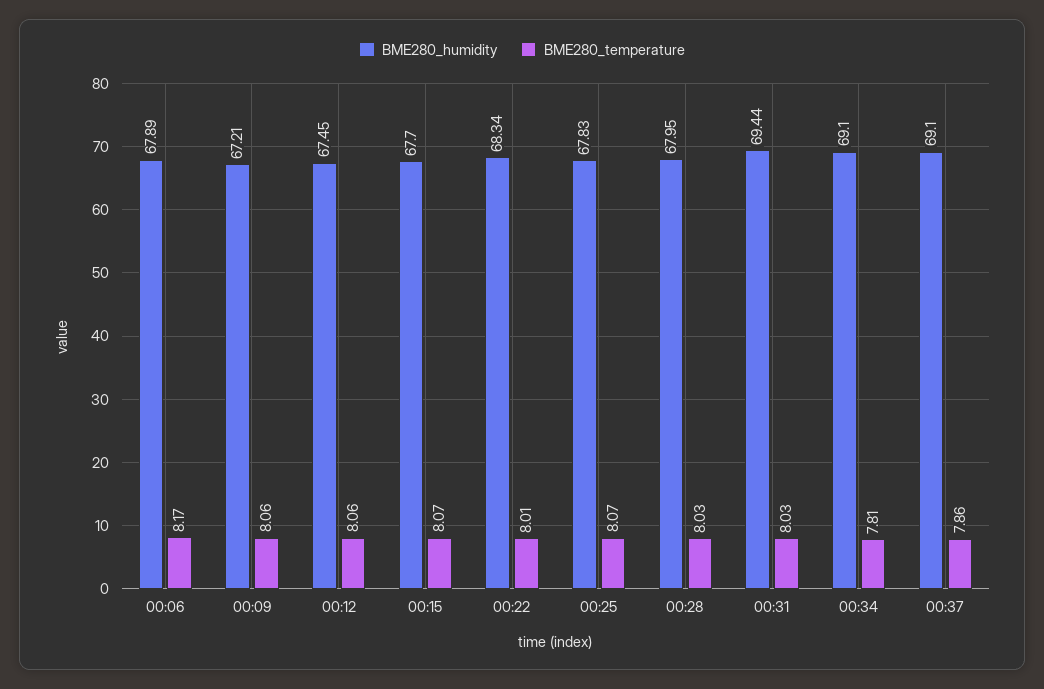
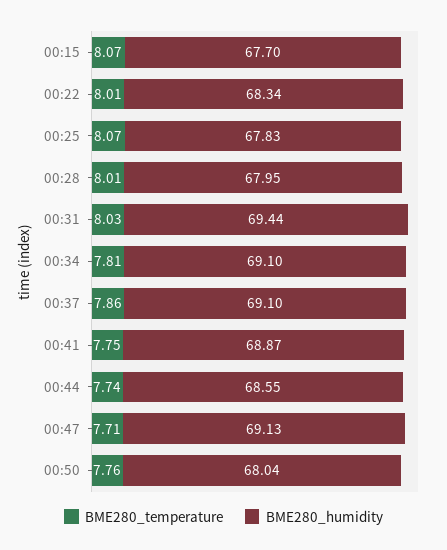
BME280_humidity, 00:06: 67.89 -> none
BME280_temperature, 00:06: 8.17 -> none
BME280_humidity, 00:09: 67.21 -> none
BME280_temperature, 00:09: 8.06 -> none
BME280_humidity, 00:12: 67.45 -> none
BME280_temperature, 00:12: 8.06 -> none
BME280_temperature, 00:28: 8.03 -> 8.01
BME280_temperature, 00:41: none -> 7.75
BME280_humidity, 00:41: none -> 68.87
BME280_temperature, 00:44: none -> 7.74
BME280_humidity, 00:44: none -> 68.55
BME280_temperature, 00:47: none -> 7.71
BME280_humidity, 00:47: none -> 69.13
BME280_temperature, 00:50: none -> 7.76
BME280_humidity, 00:50: none -> 68.04

